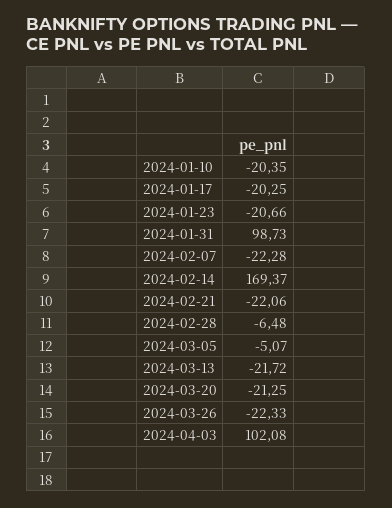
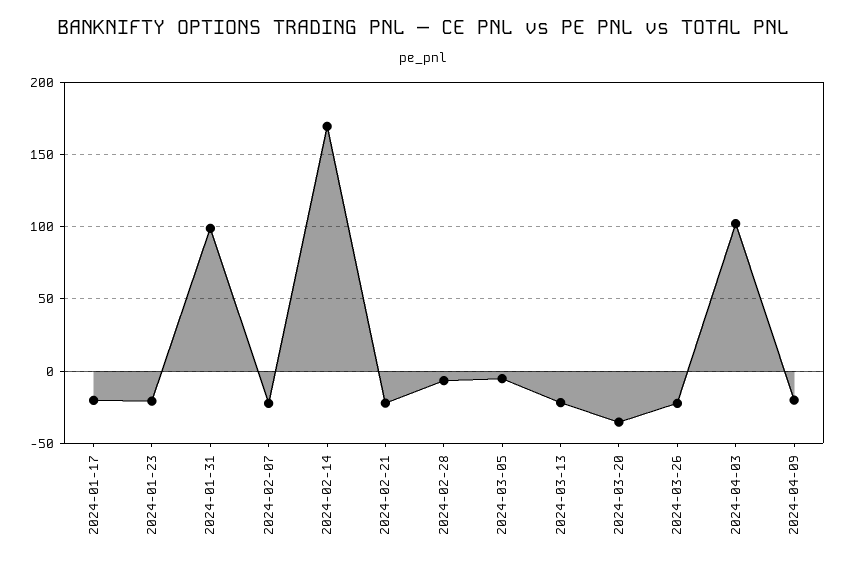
2024-01-10: -20.35 -> none
2024-03-20: -21.25 -> -35
2024-04-09: none -> -20

